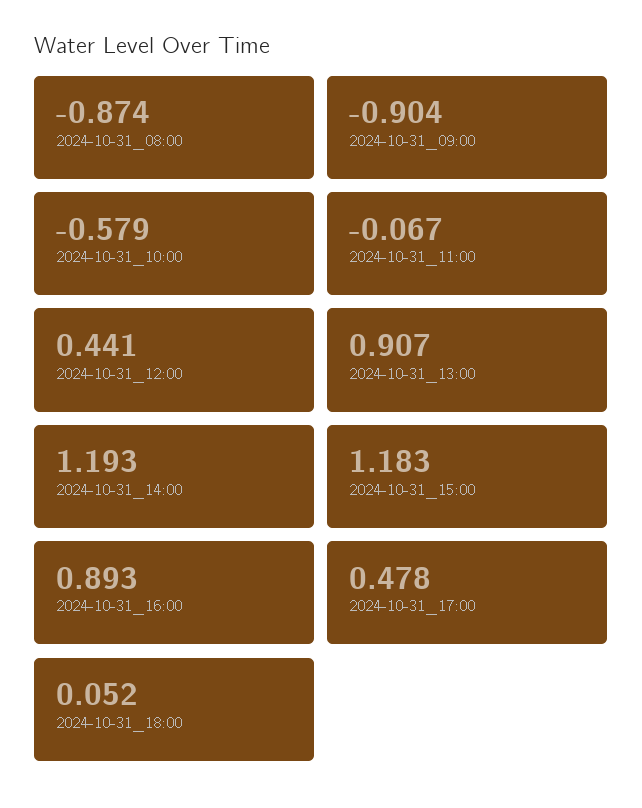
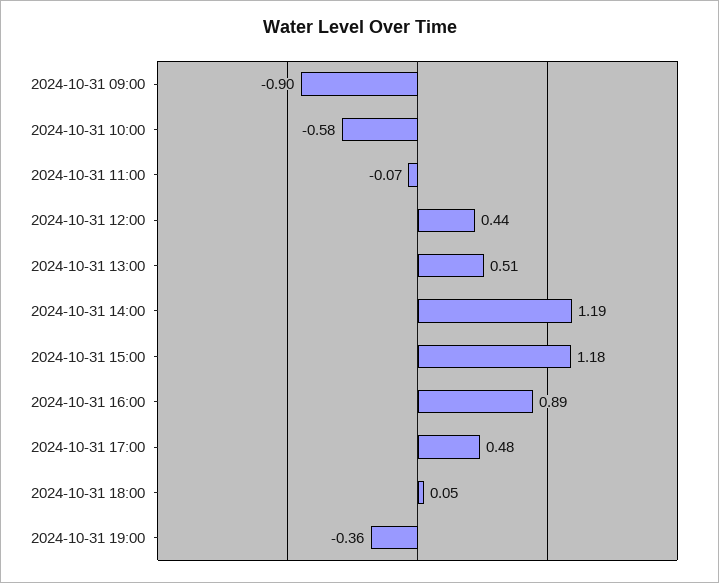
2024-10-31_08:00: -0.874 -> none
2024-10-31_13:00: 0.907 -> 0.51
2024-10-31 19:00: none -> -0.36

